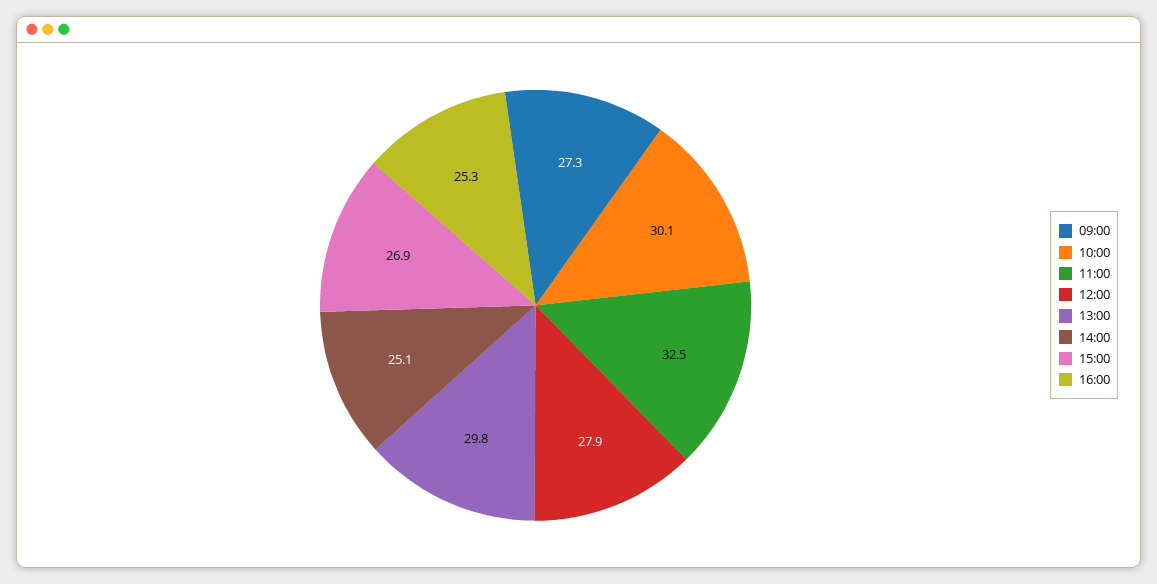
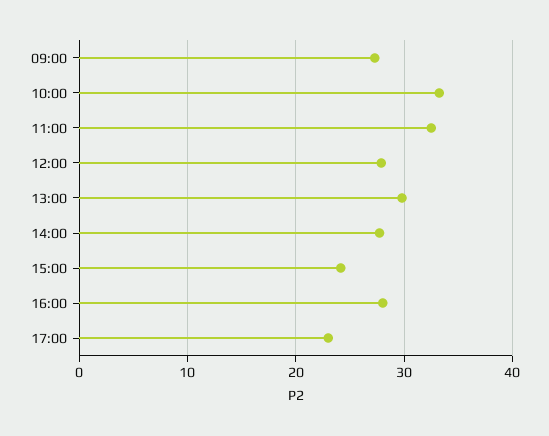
10:00: 30.1 -> 33
14:00: 25.1 -> 28
15:00: 26.9 -> 24
16:00: 25.3 -> 28
17:00: none -> 23

